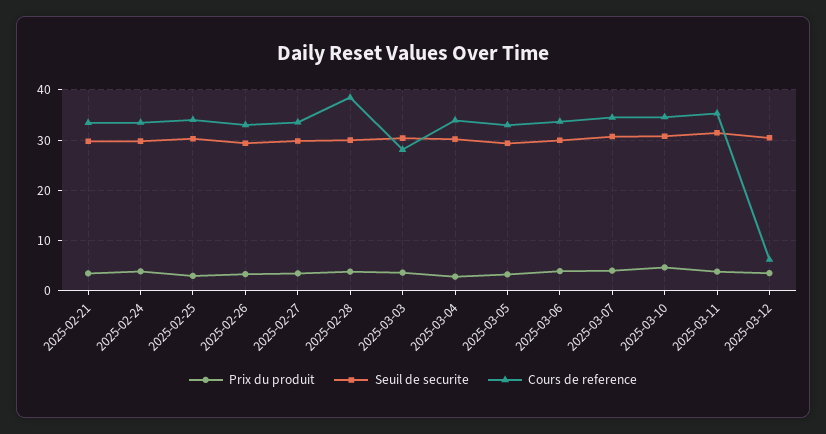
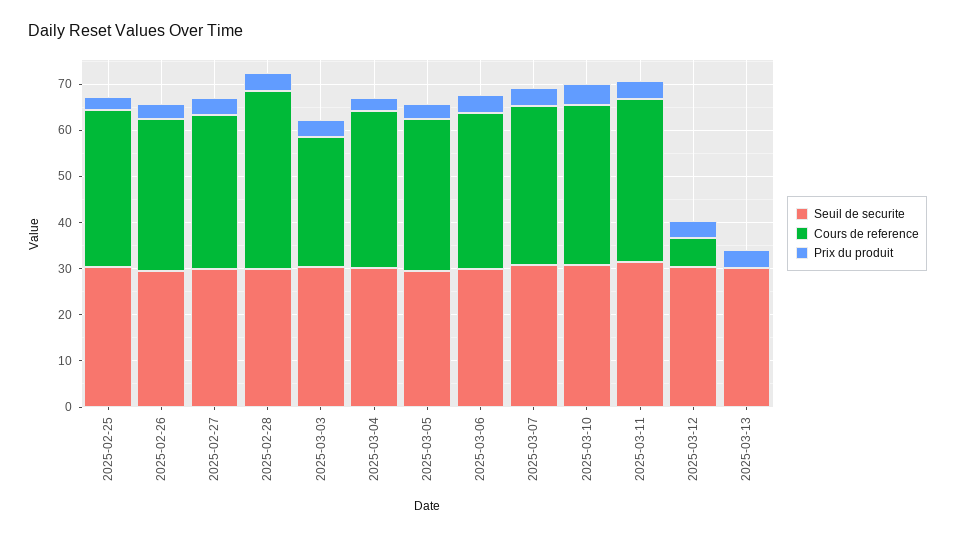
Prix du produit, 2025-02-21: 4 -> none
Seuil de securite, 2025-02-21: 30 -> none
Cours de reference, 2025-02-21: 34 -> none
Prix du produit, 2025-02-24: 4 -> none
Seuil de securite, 2025-02-24: 30 -> none
Cours de reference, 2025-02-24: 34 -> none
Seuil de securite, 2025-03-13: none -> 30
Cours de reference, 2025-03-13: none -> 0
Prix du produit, 2025-03-13: none -> 4

